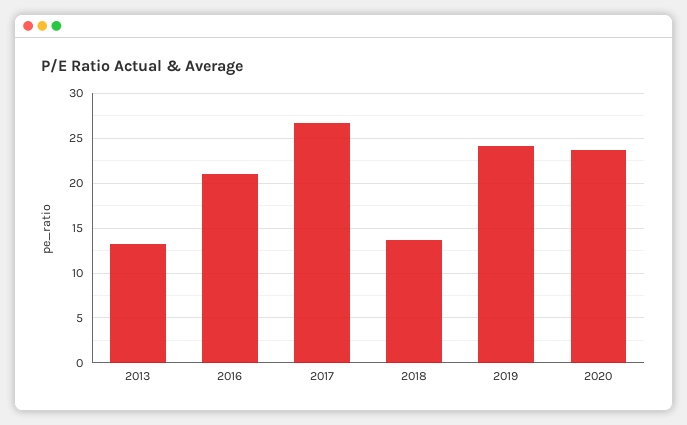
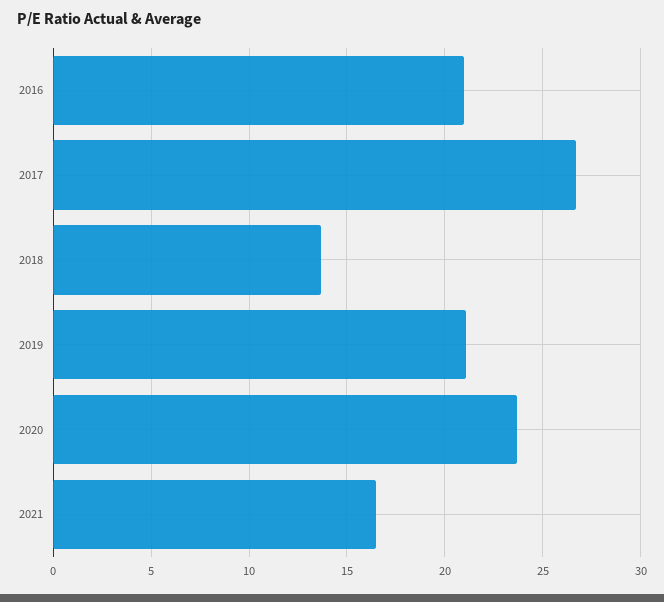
2013: 13 -> none
2019: 24 -> 21
2021: none -> 16.5

